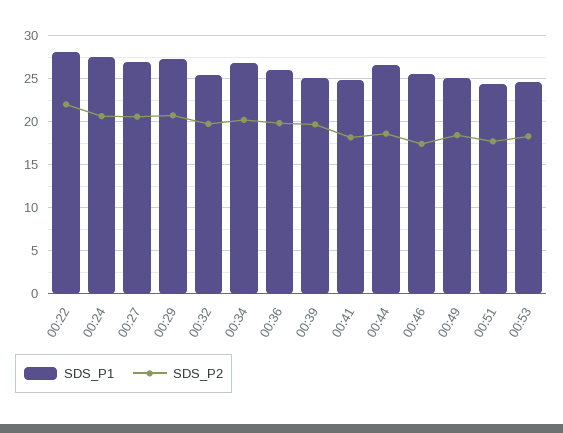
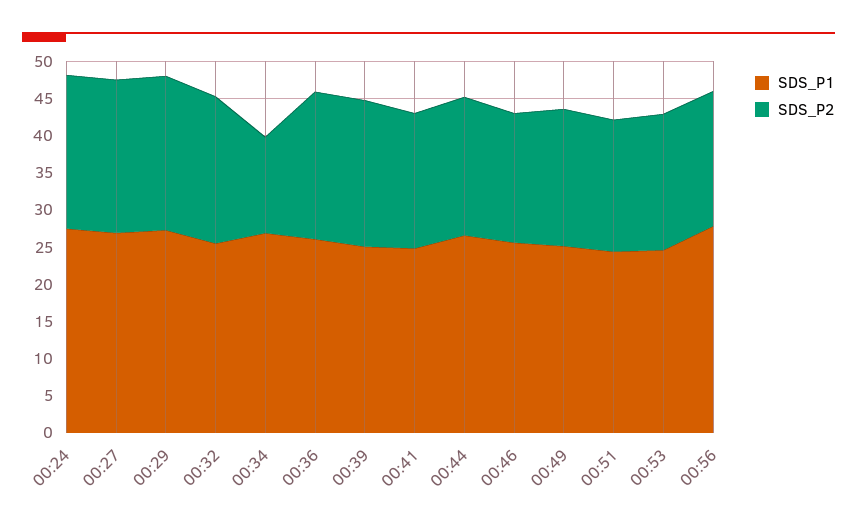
SDS_P1, 00:22: 28 -> none
SDS_P2, 00:22: 22 -> none
SDS_P2, 00:34: 20 -> 12.5
SDS_P1, 00:56: none -> 27.5
SDS_P2, 00:56: none -> 17.5

